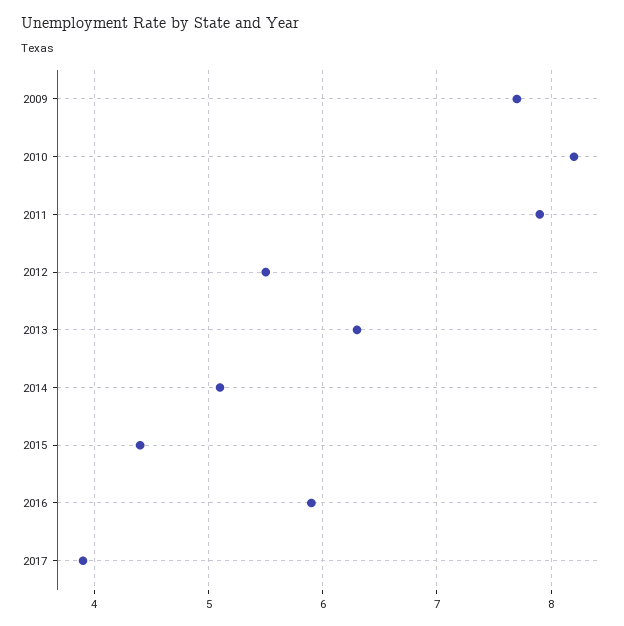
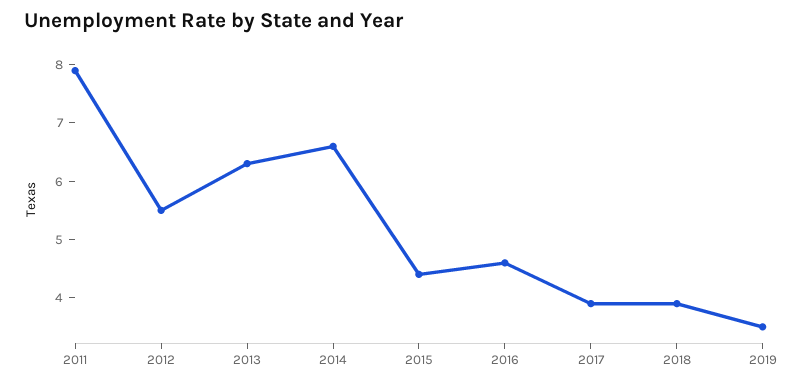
2009: 7.7 -> none
2010: 8.2 -> none
2014: 5.1 -> 6.5
2016: 5.9 -> 4.5
2018: none -> 4
2019: none -> 3.5

